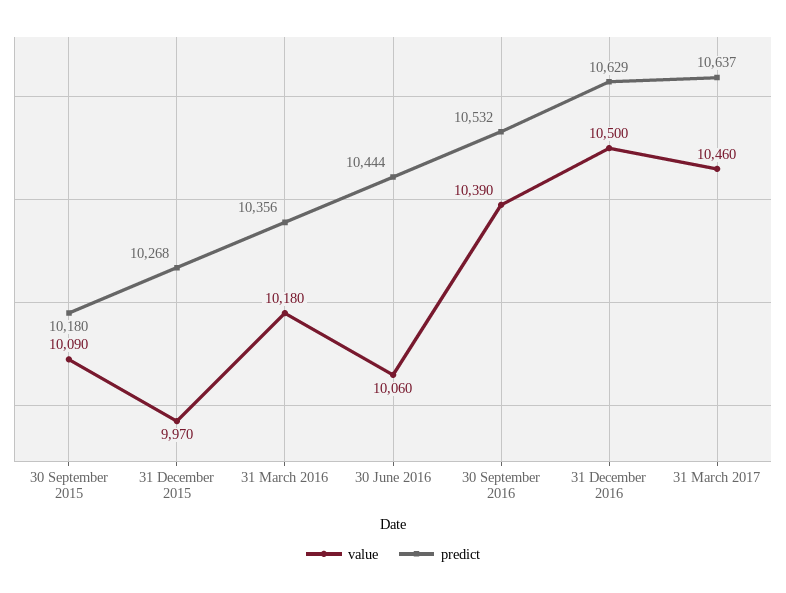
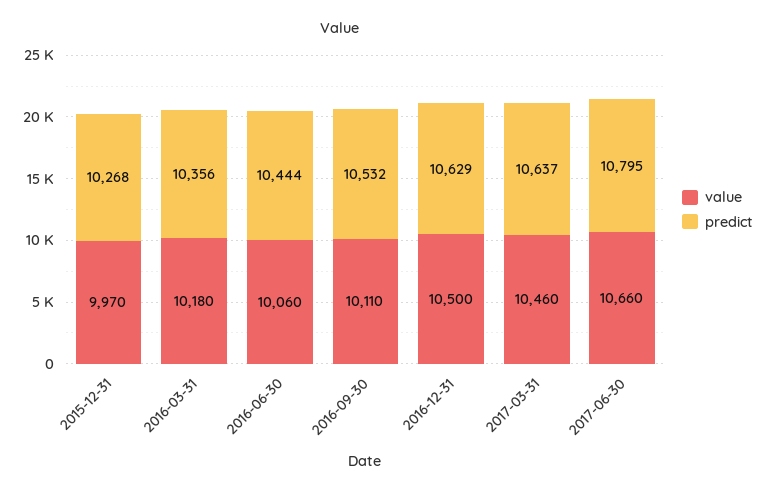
value, 30 September 2015: 10090 -> none
predict, 30 September 2015: 10180 -> none
value, 30 September 2016: 10390 -> 10110
value, 2017-06-30: none -> 10660
predict, 2017-06-30: none -> 10795

